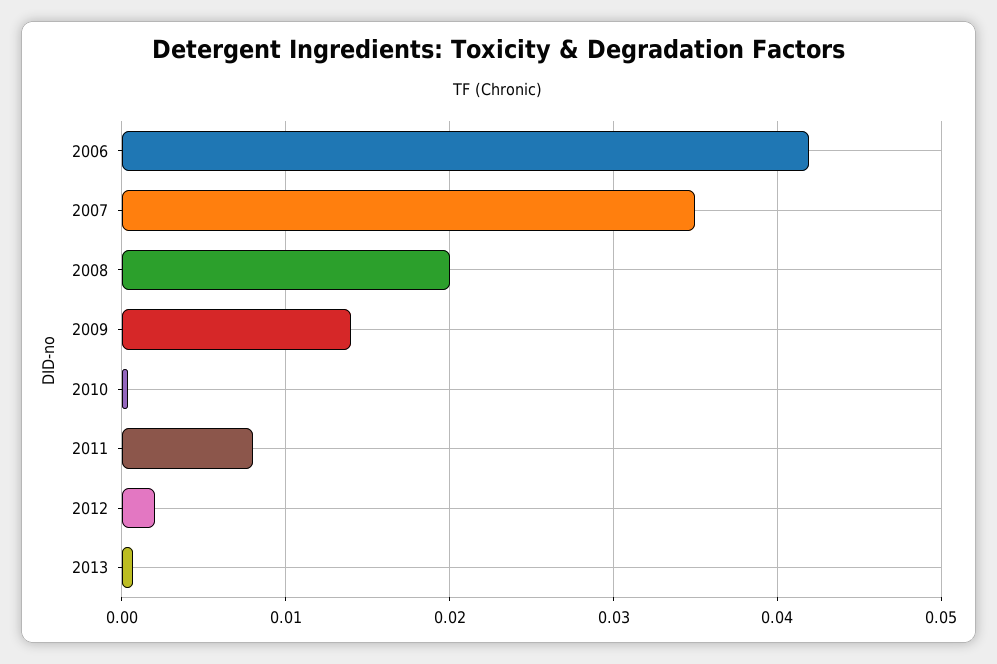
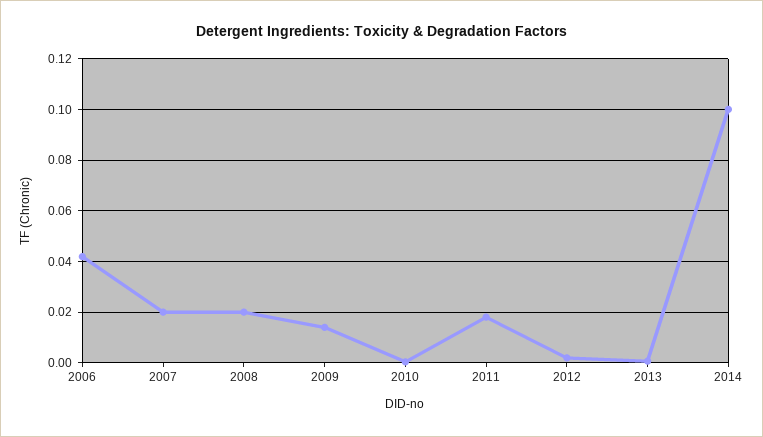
2007: 0.035 -> 0.02
2011: 0.008 -> 0.0175
2014: none -> 0.1

